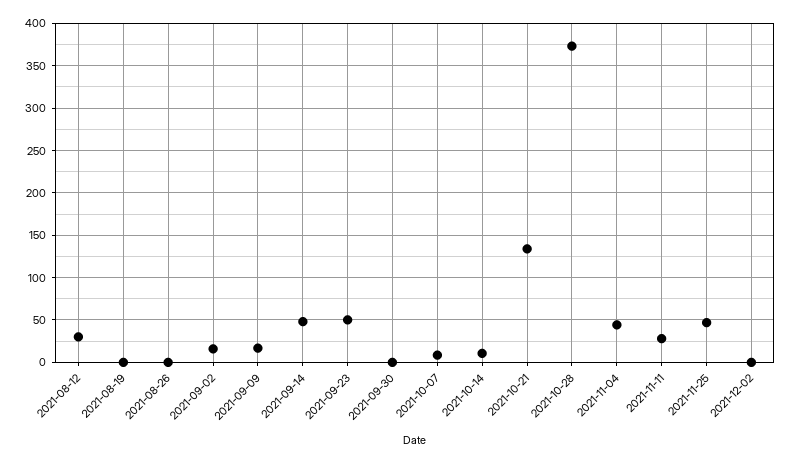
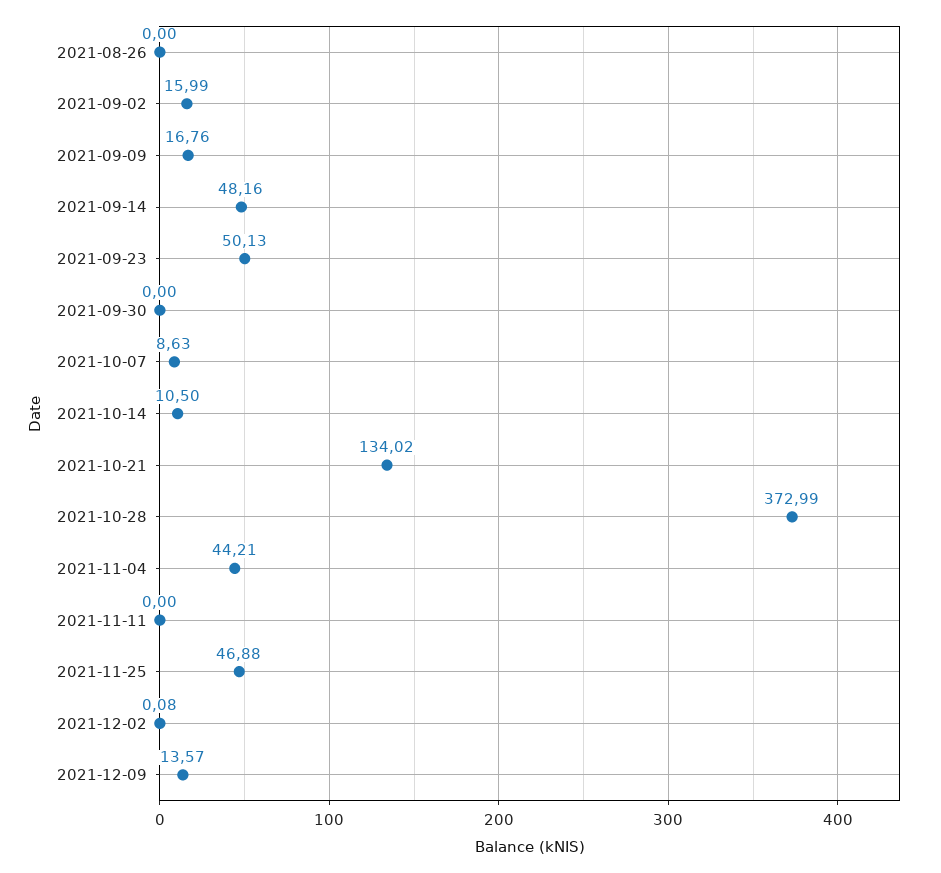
2021-08-12: 30 -> none
2021-08-19: 0 -> none
2021-11-11: 30 -> 0
2021-12-09: none -> 13.57

